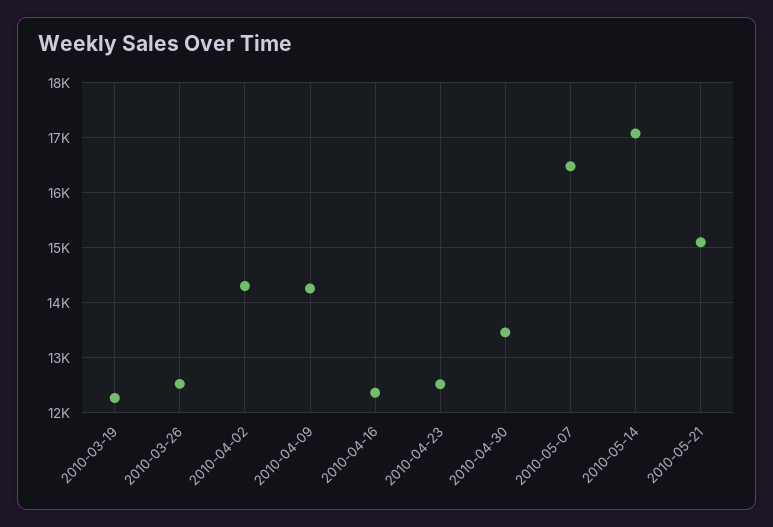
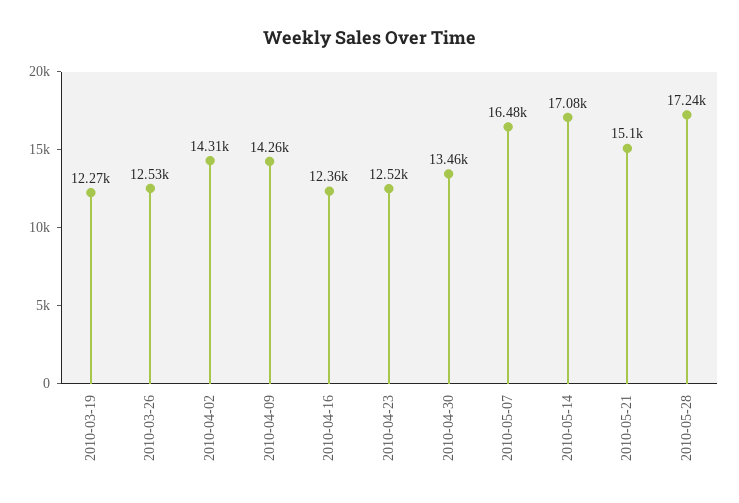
2010-05-28: none -> 17240

